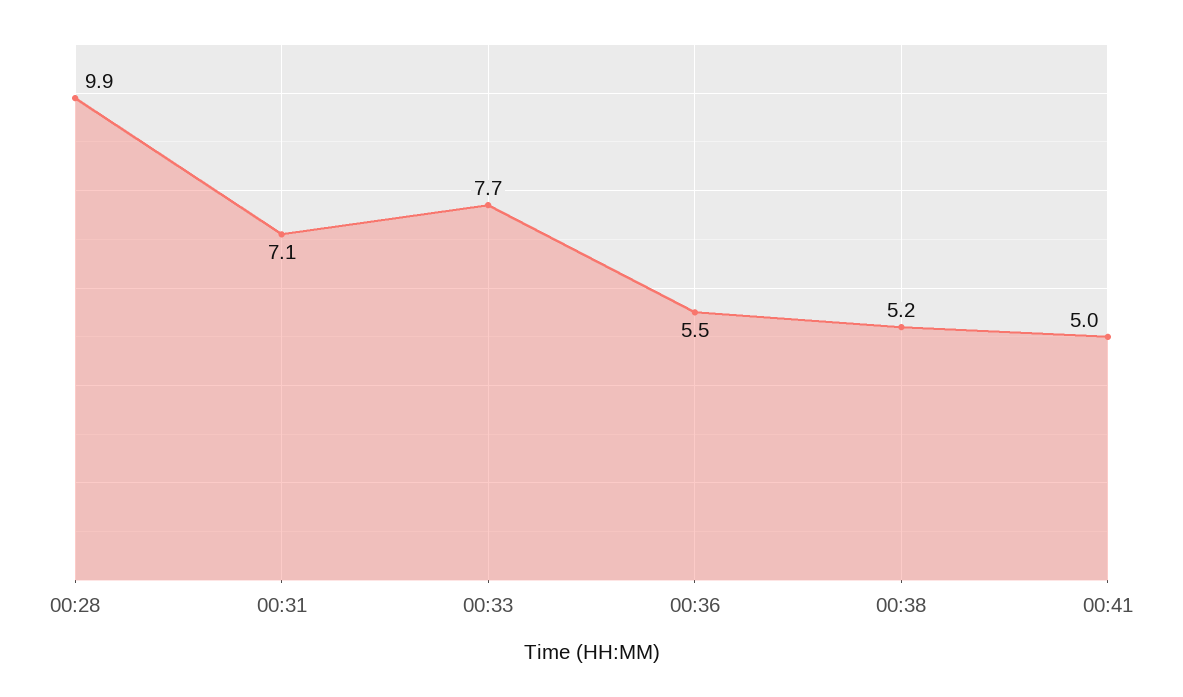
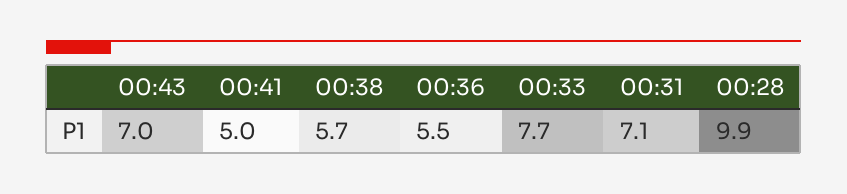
00:38: 5.2 -> 5.7
00:43: none -> 7

